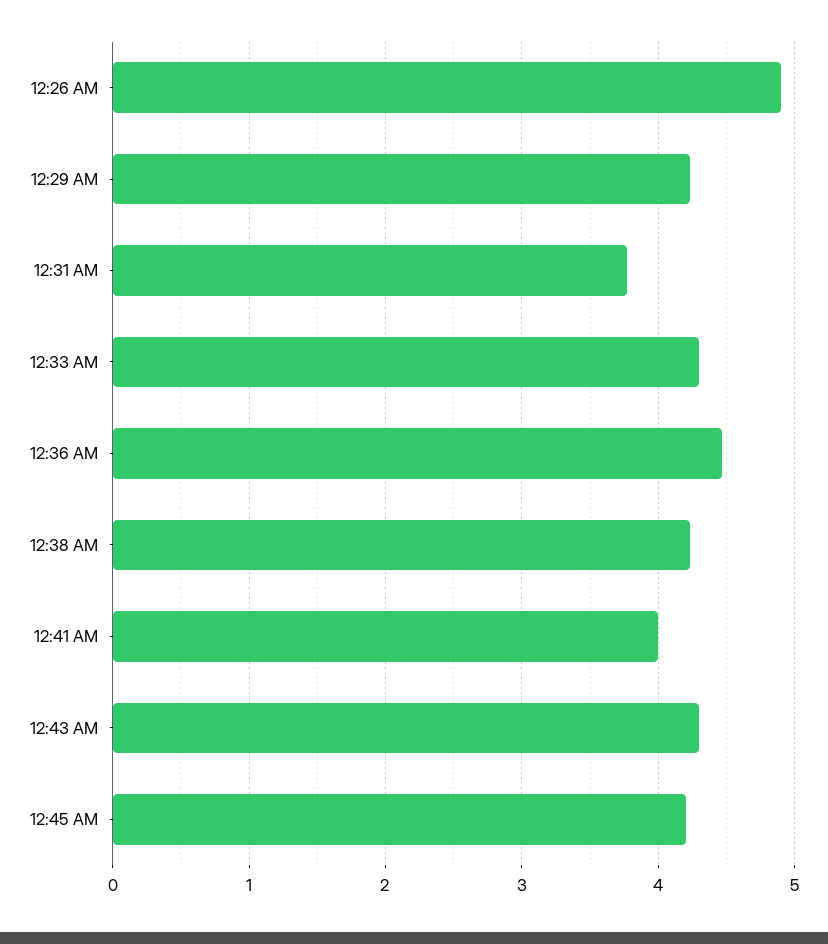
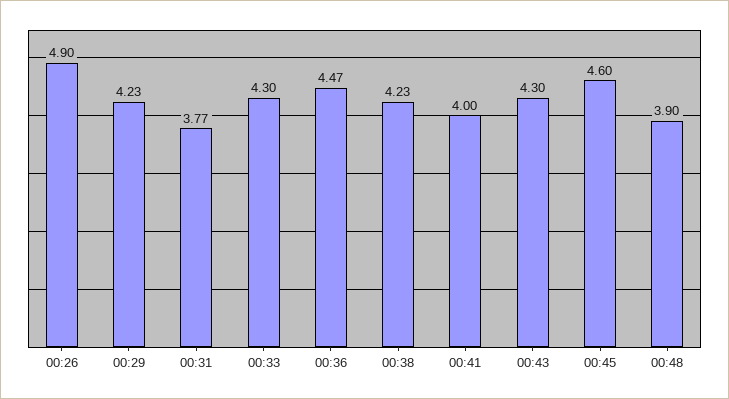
12:45 AM: 4.2 -> 4.6
00:48: none -> 3.9

